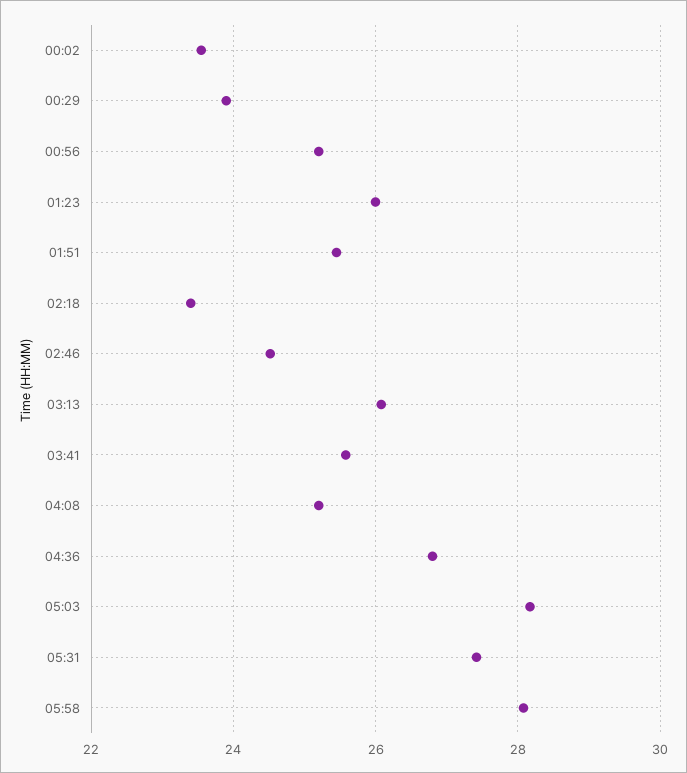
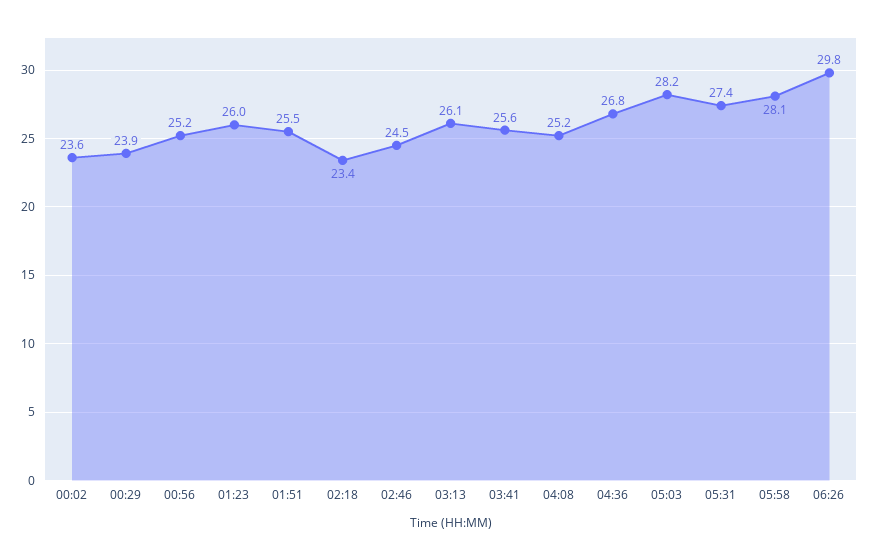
06:26: none -> 29.8

